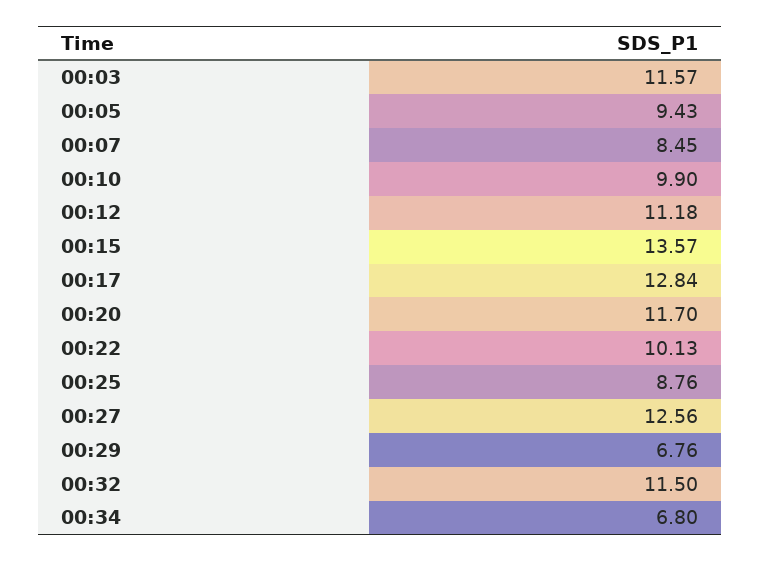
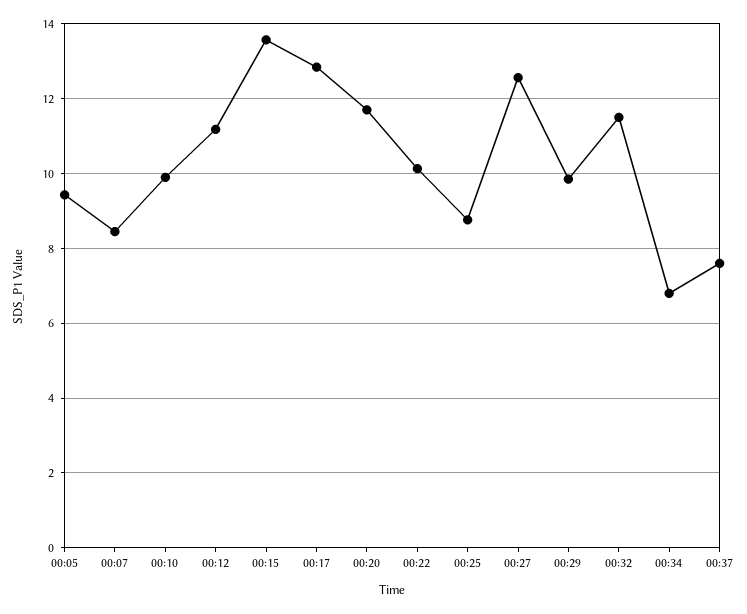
00:03: 11.57 -> none
00:29: 6.76 -> 9.8
00:37: none -> 7.6

